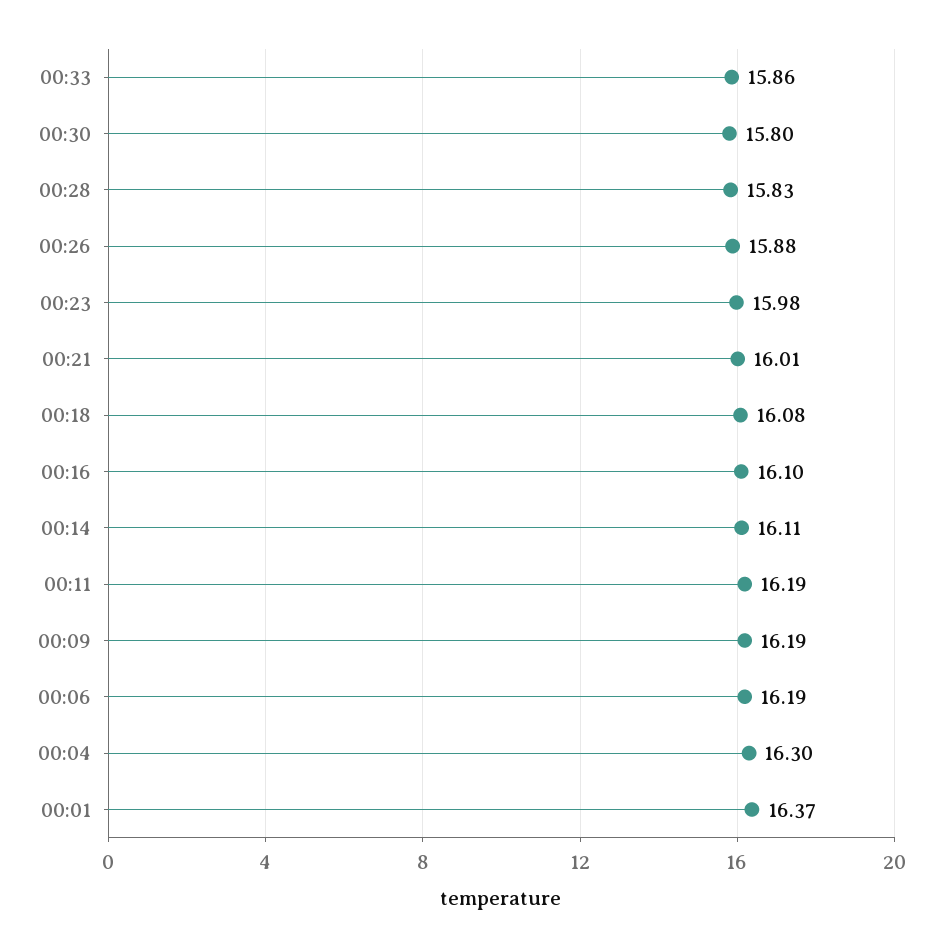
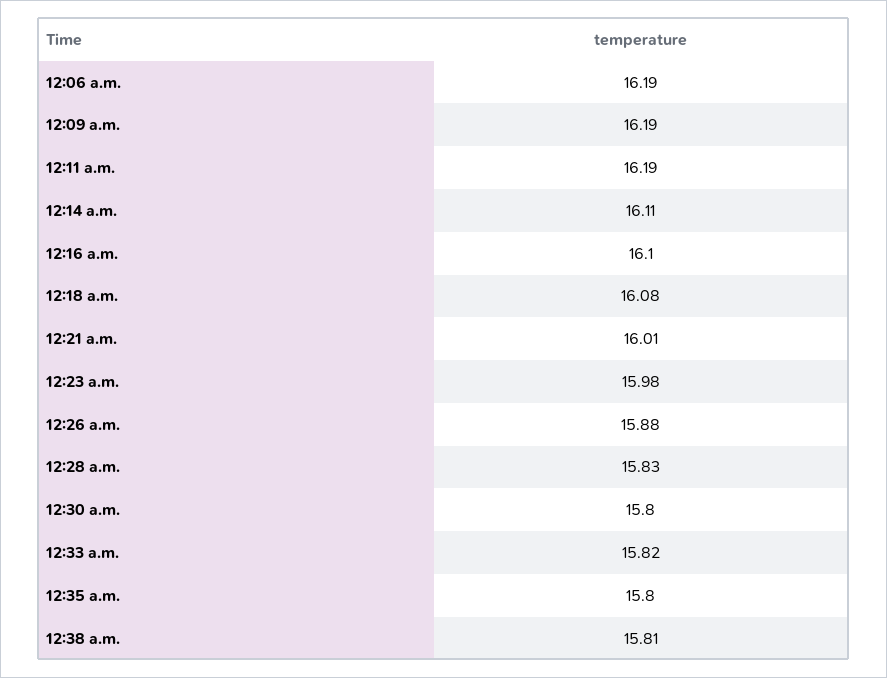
00:33: 15.86 -> 15.82
00:04: 16.3 -> none
00:01: 16.37 -> none
12:35 a.m.: none -> 15.8
12:38 a.m.: none -> 15.81

